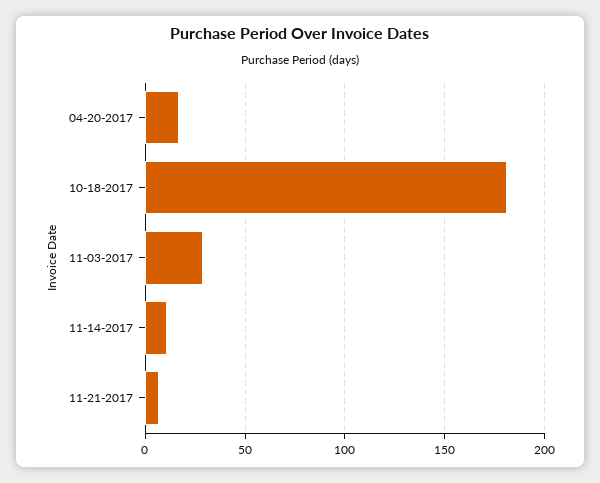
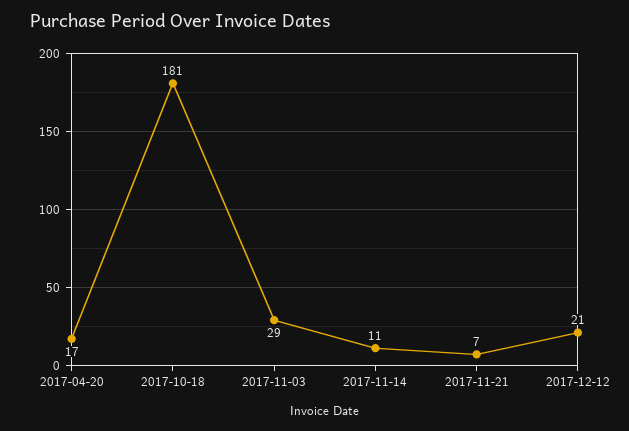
2017-12-12: none -> 21

